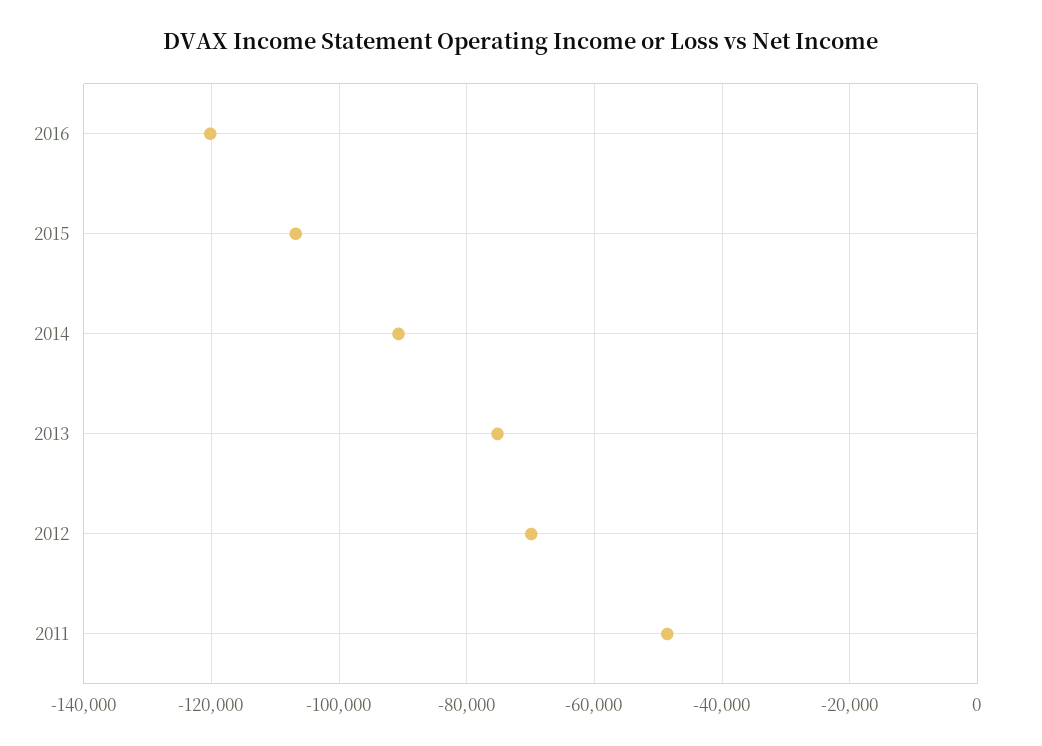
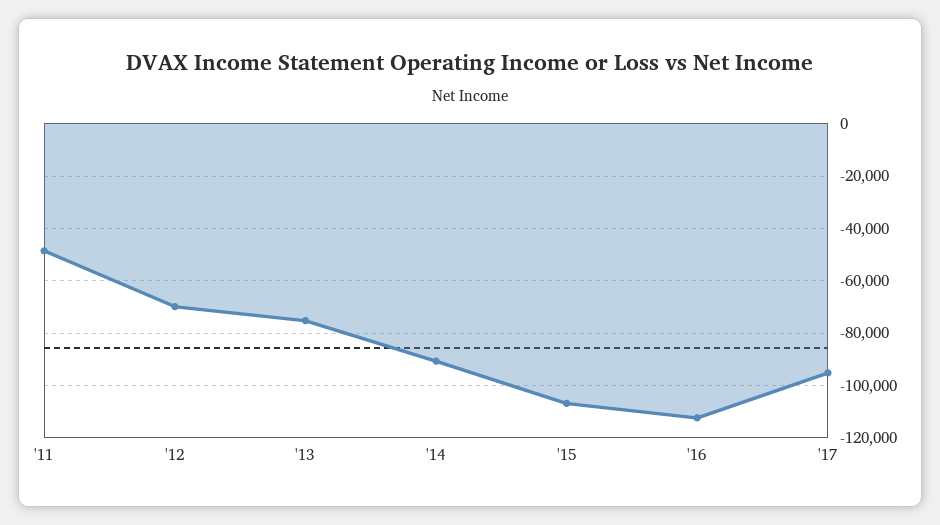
2016: -120000 -> -112500
'17: none -> -95000

